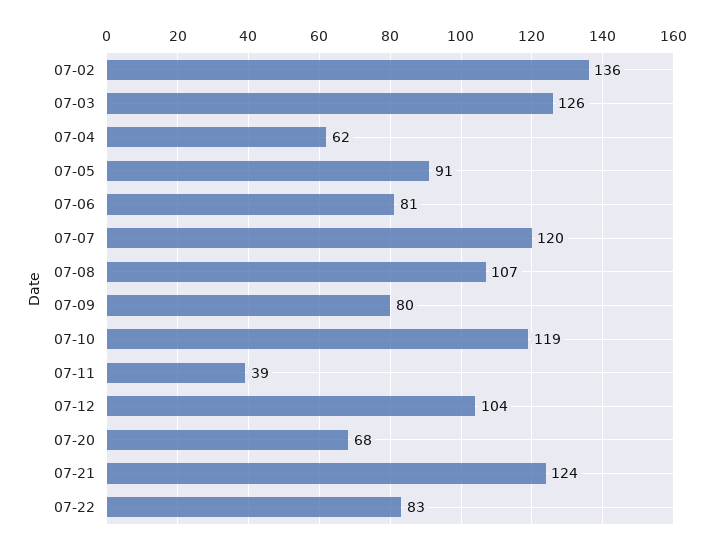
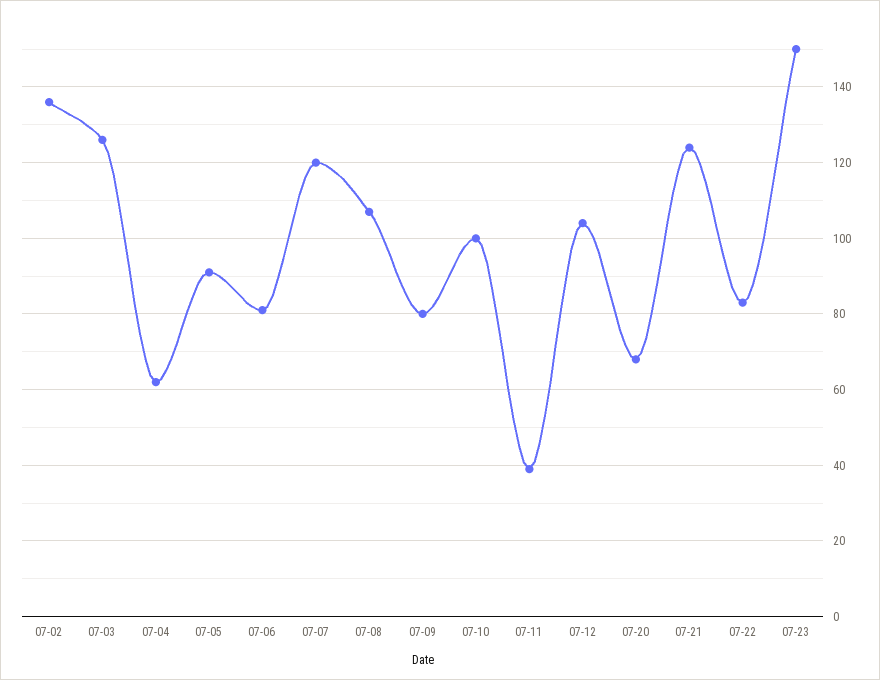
07-10: 119 -> 100
07-23: none -> 150

